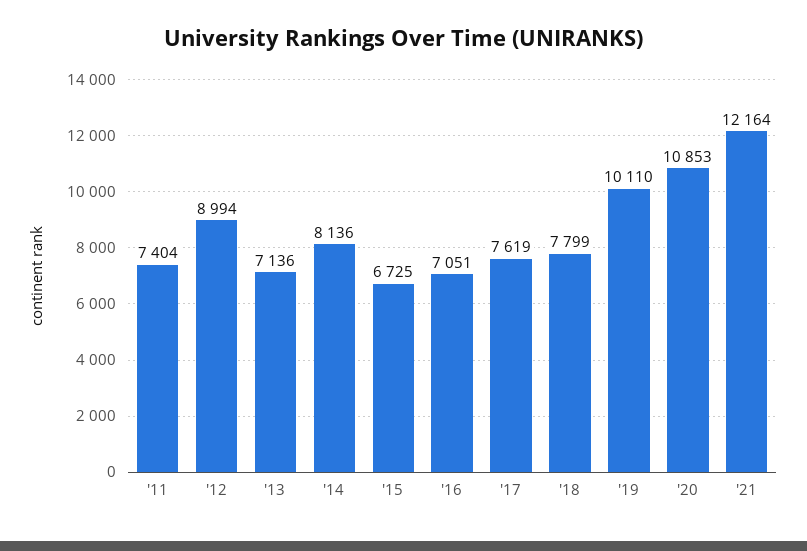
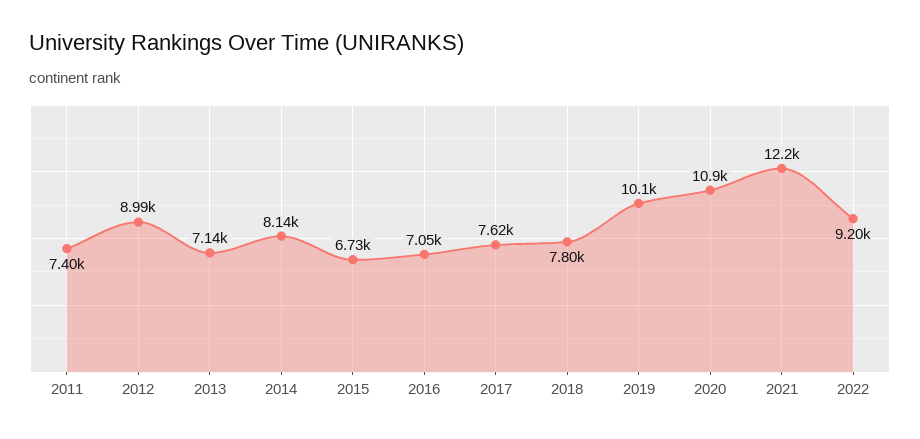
2022: none -> 9200

